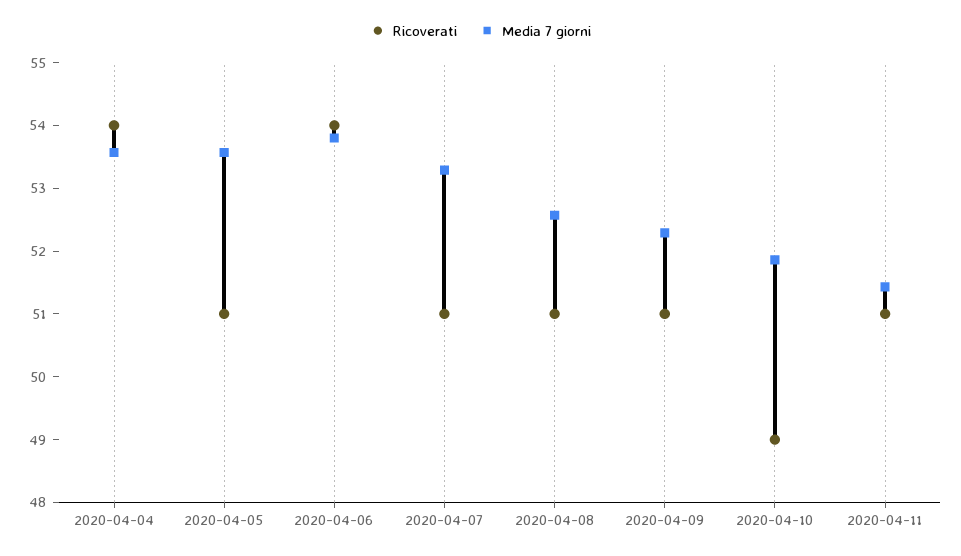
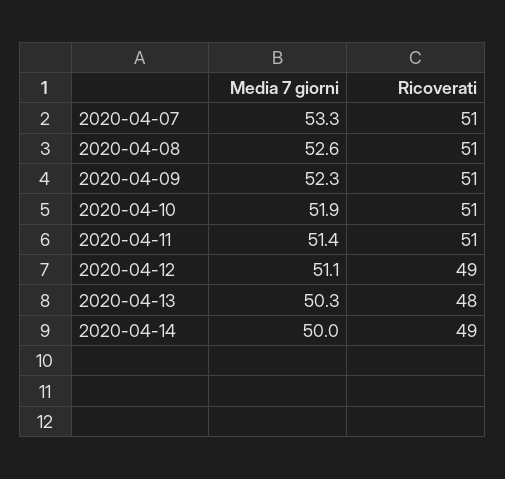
Ricoverati, 2020-04-04: 54 -> none
Media 7 giorni, 2020-04-04: 53.6 -> none
Ricoverati, 2020-04-05: 51 -> none
Media 7 giorni, 2020-04-05: 53.6 -> none
Ricoverati, 2020-04-06: 54 -> none
Media 7 giorni, 2020-04-06: 53.8 -> none
Ricoverati, 2020-04-10: 49 -> 51
Media 7 giorni, 2020-04-12: none -> 51.1
Ricoverati, 2020-04-12: none -> 49
Media 7 giorni, 2020-04-13: none -> 50.3
Ricoverati, 2020-04-13: none -> 48
Media 7 giorni, 2020-04-14: none -> 50
Ricoverati, 2020-04-14: none -> 49

